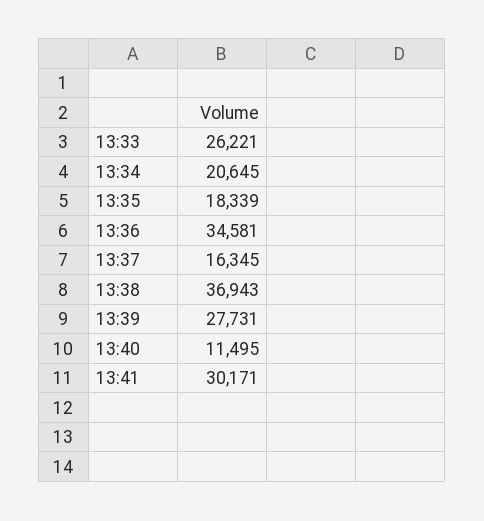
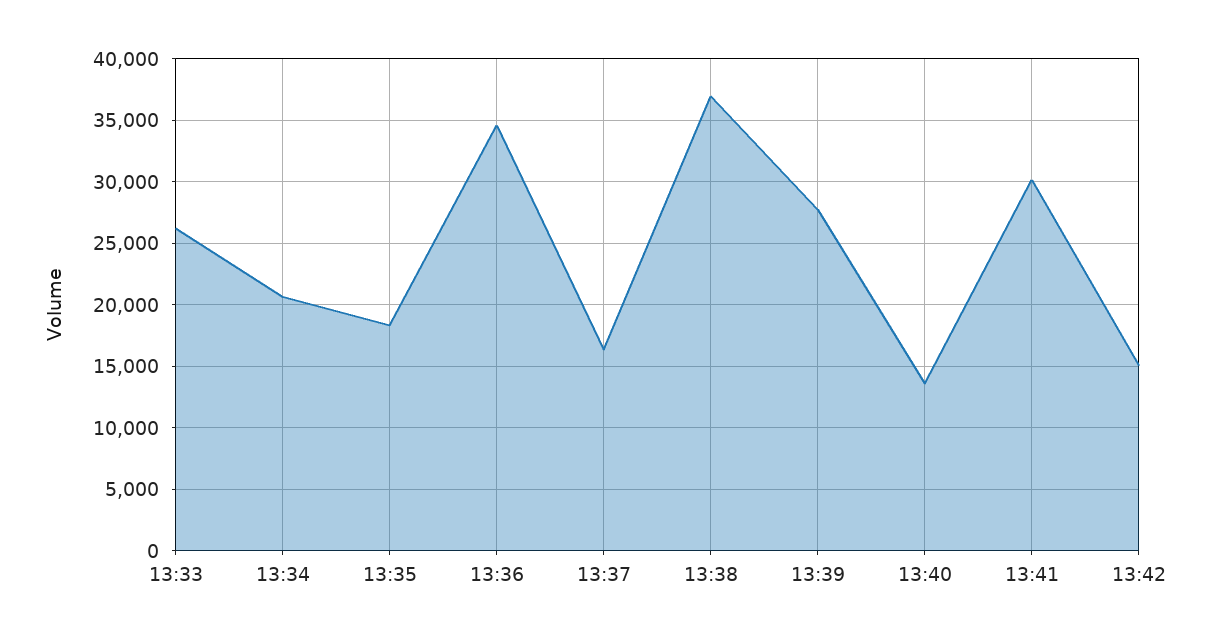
13:40: 11495 -> 13500
13:42: none -> 15000

